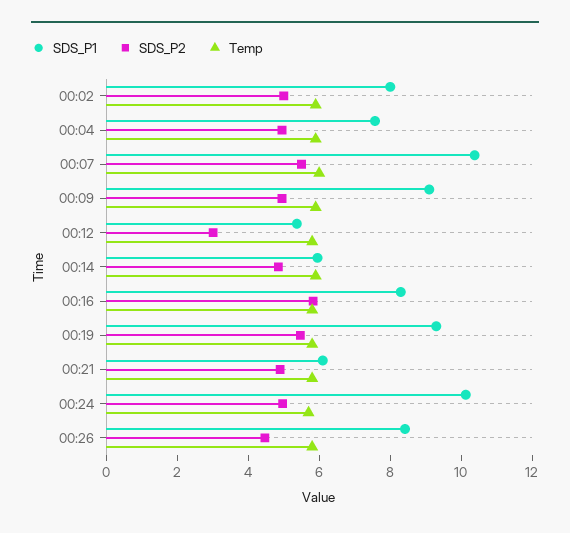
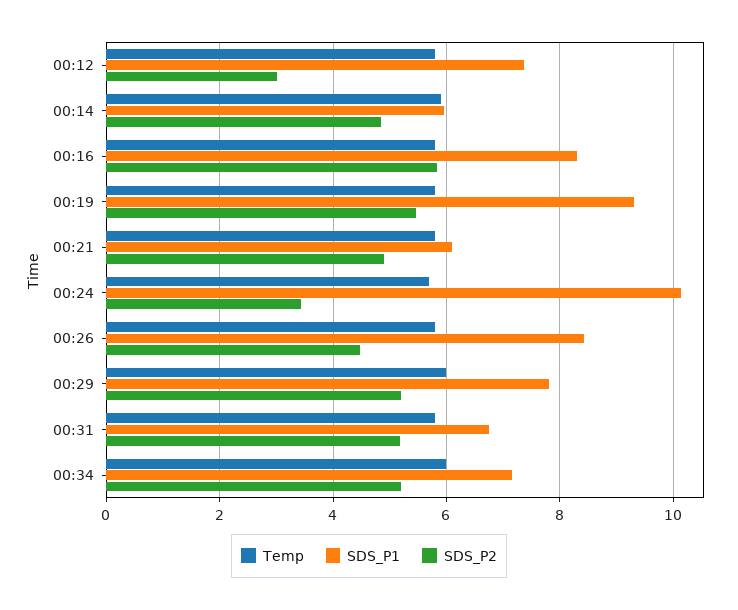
SDS_P1, 00:02: 8 -> none
SDS_P2, 00:02: 5 -> none
Temp, 00:02: 6 -> none
SDS_P1, 00:04: 7.5 -> none
SDS_P2, 00:04: 5 -> none
Temp, 00:04: 6 -> none
SDS_P1, 00:07: 10.5 -> none
SDS_P2, 00:07: 5.5 -> none
Temp, 00:07: 6 -> none
SDS_P1, 00:09: 9 -> none
SDS_P2, 00:09: 5 -> none
Temp, 00:09: 6 -> none
SDS_P1, 00:12: 5.5 -> 7.4
SDS_P2, 00:24: 5 -> 3.4
Temp, 00:29: none -> 6
SDS_P1, 00:29: none -> 7.8
SDS_P2, 00:29: none -> 5.2
Temp, 00:31: none -> 5.8
SDS_P1, 00:31: none -> 6.8
SDS_P2, 00:31: none -> 5.2
Temp, 00:34: none -> 6
SDS_P1, 00:34: none -> 7.2
SDS_P2, 00:34: none -> 5.2

